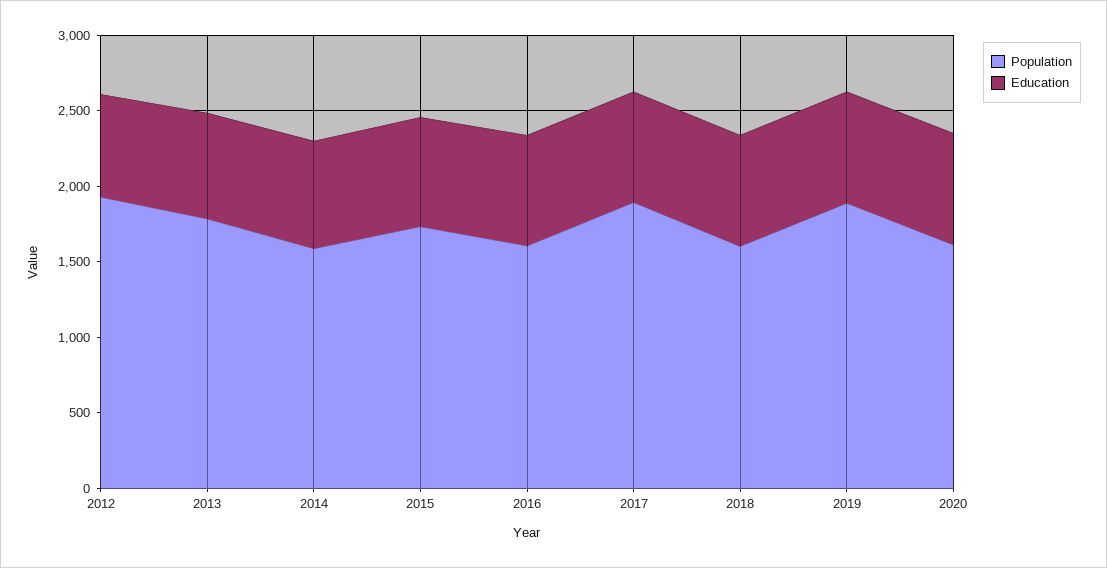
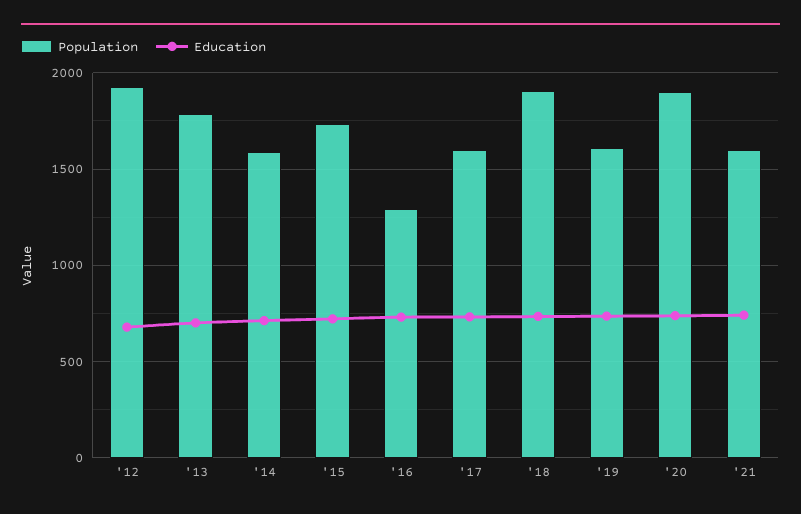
Population, 2016: 1600 -> 1300
Population, 2017: 1900 -> 1600
Population, 2018: 1600 -> 1900
Population, 2019: 1900 -> 1600
Population, 2020: 1600 -> 1900
Population, '21: none -> 1600
Education, '21: none -> 750

